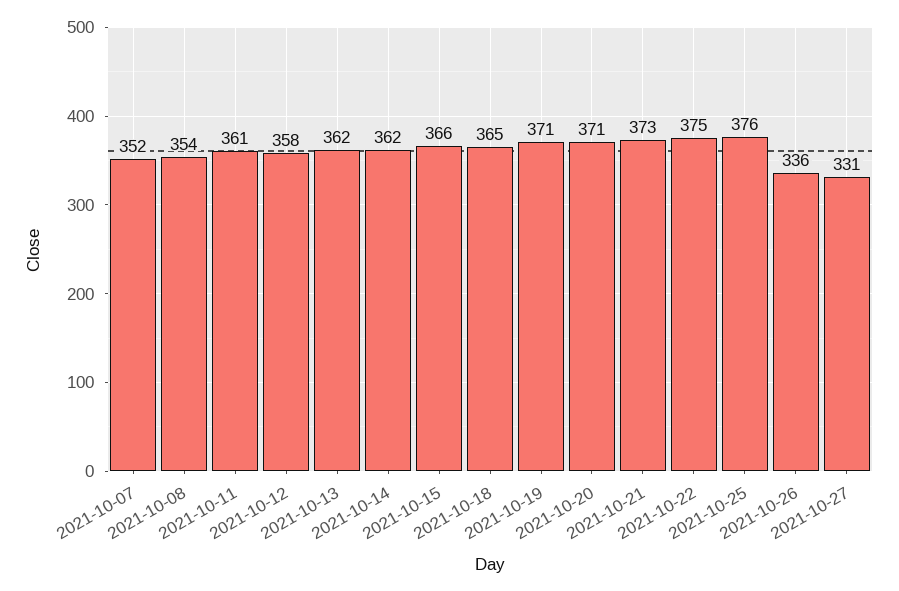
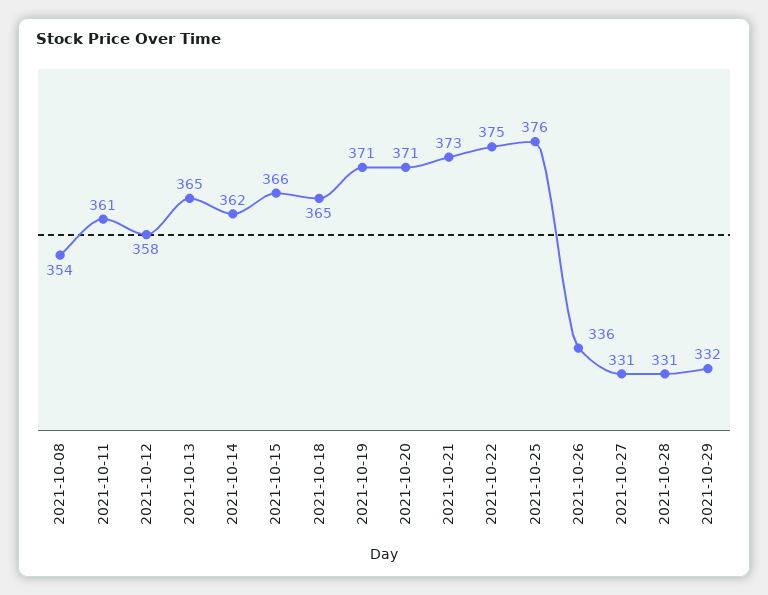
2021-10-07: 352 -> none
2021-10-13: 362 -> 365
2021-10-28: none -> 331
2021-10-29: none -> 332

